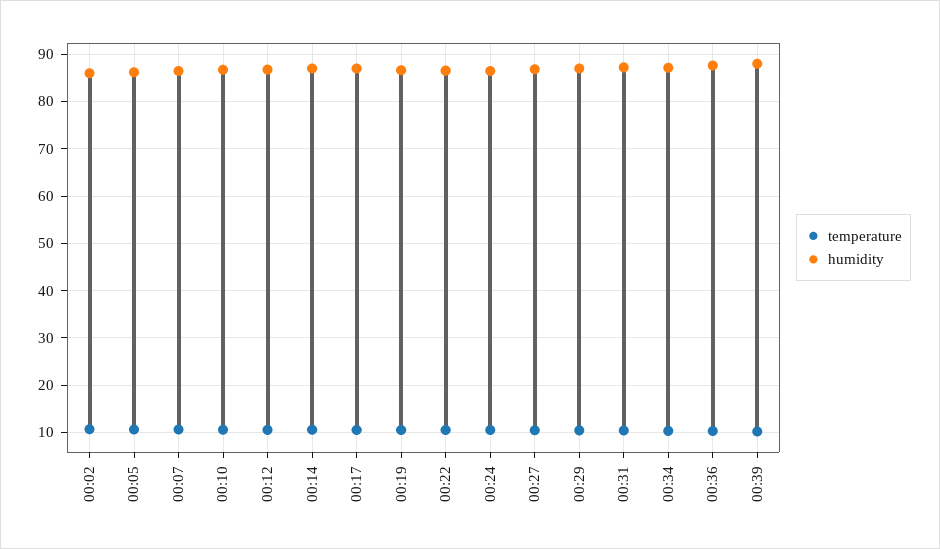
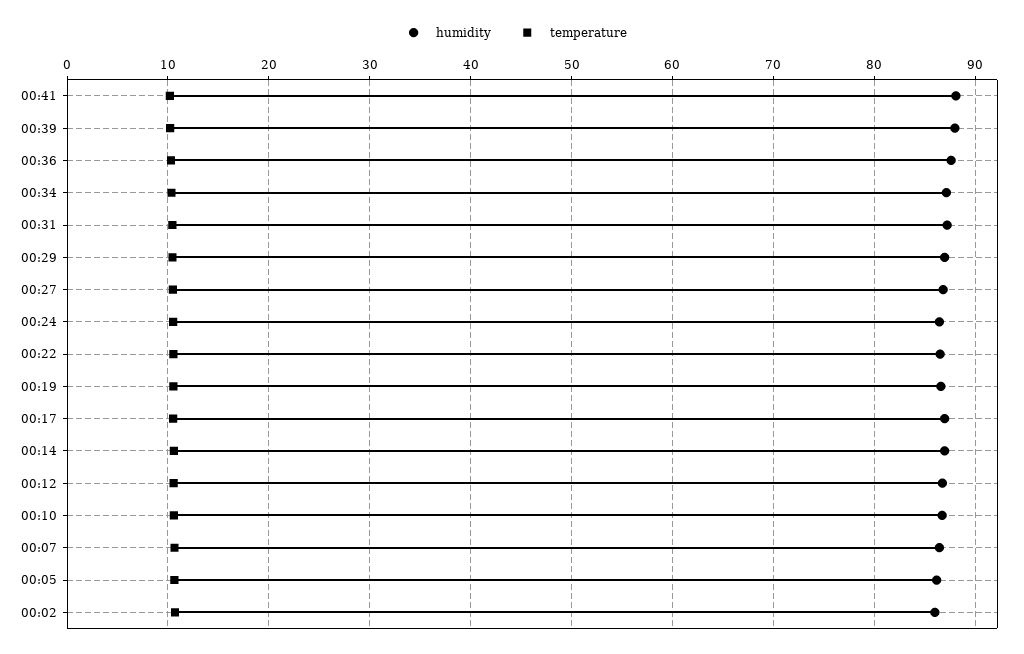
humidity, 00:41: none -> 88
temperature, 00:41: none -> 10

